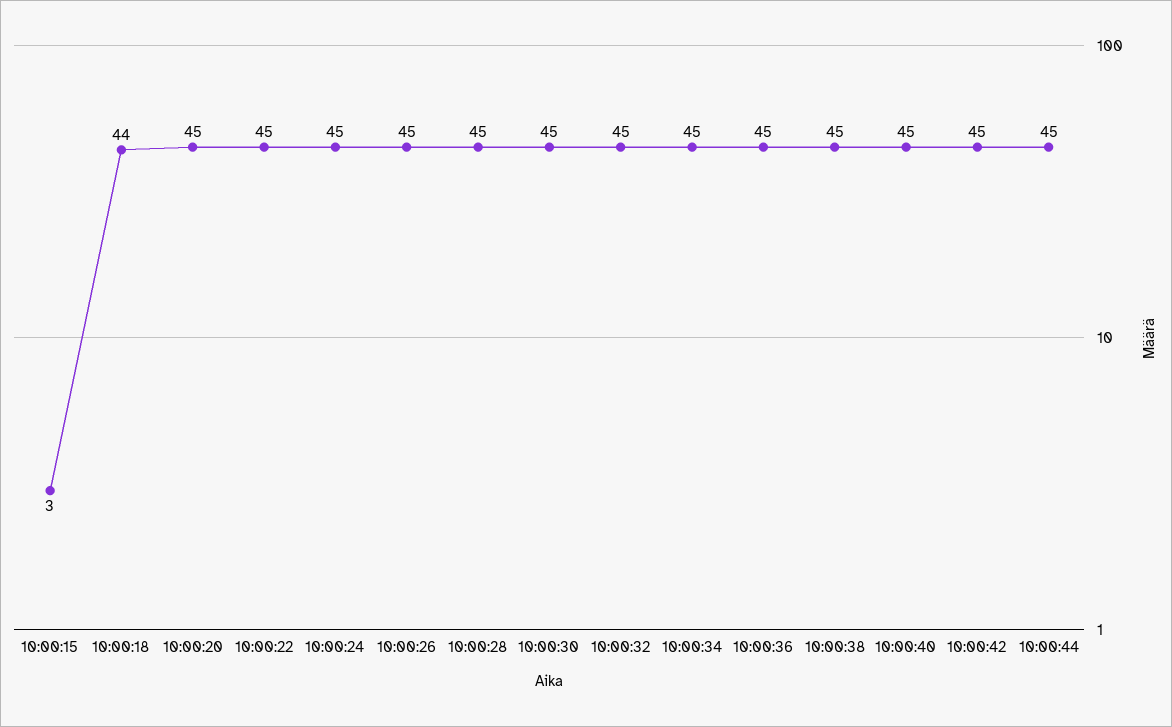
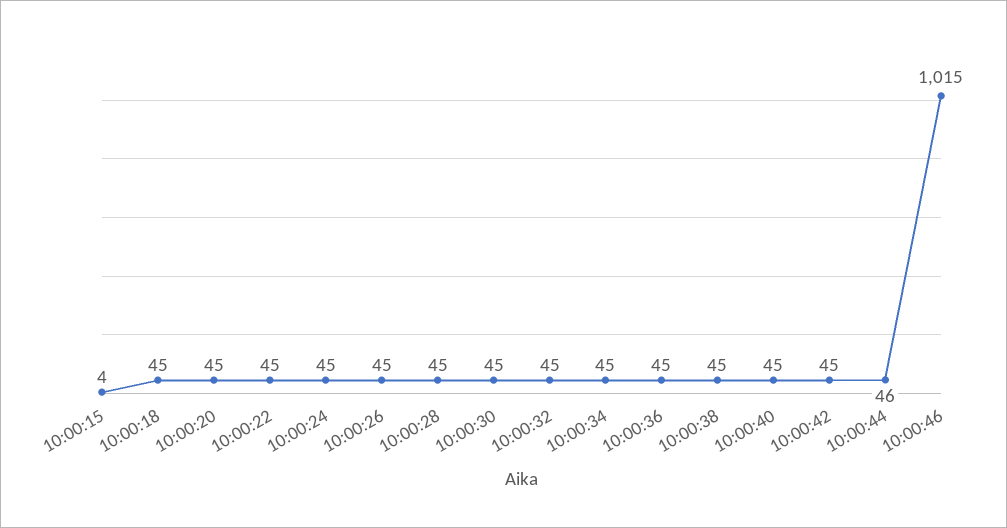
10:00:15: 3 -> 4
10:00:18: 44 -> 45
10:00:44: 45 -> 46
10:00:46: none -> 1015

